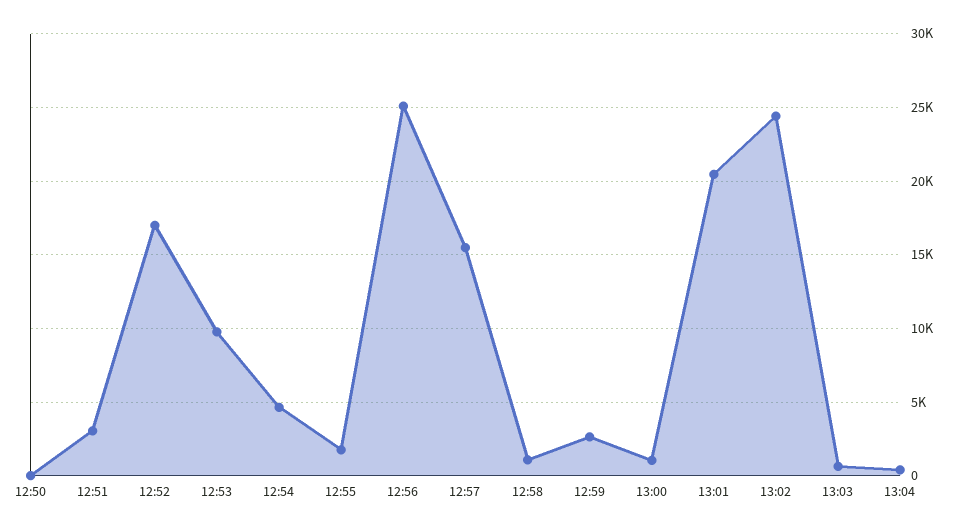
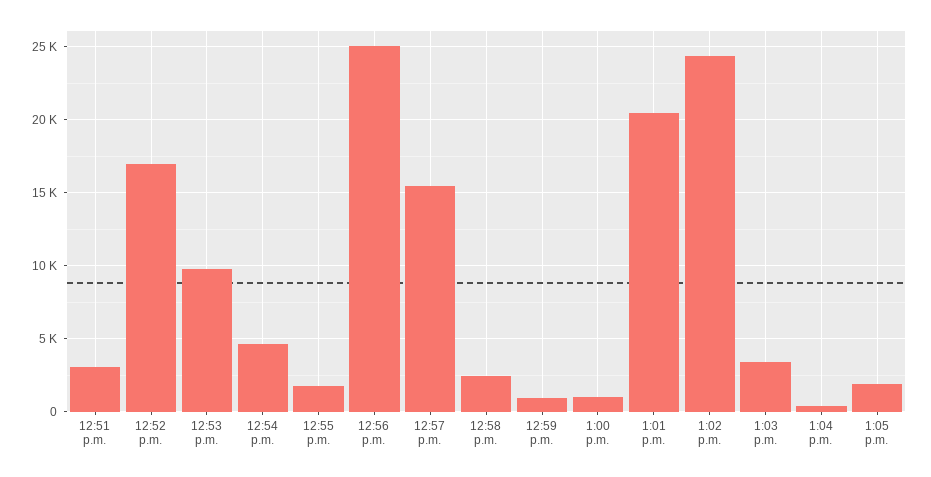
12:50: 0 -> none
12:58: 1000 -> 2500
12:59: 2500 -> 1000
13:03: 500 -> 3500
1:05 p.m.: none -> 2000

